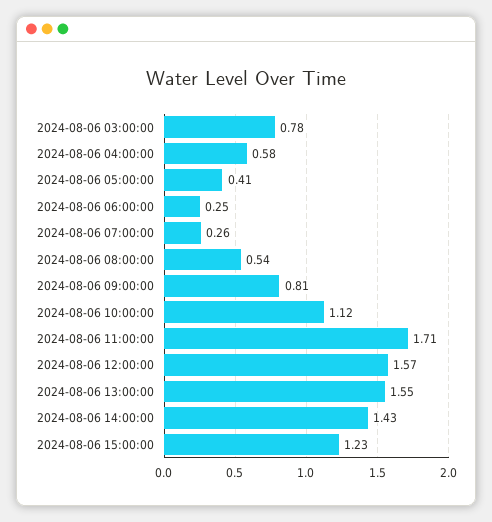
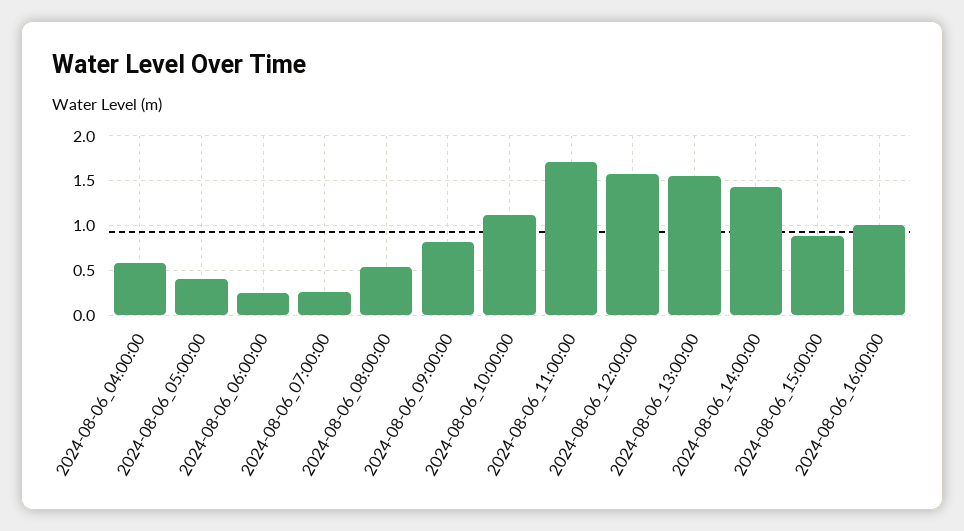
2024-08-06 03:00:00: 0.78 -> none
2024-08-06 15:00:00: 1.23 -> 0.9
2024-08-06_16:00:00: none -> 1

